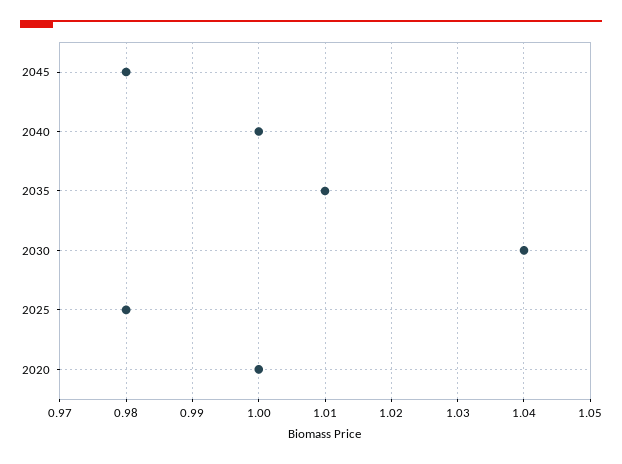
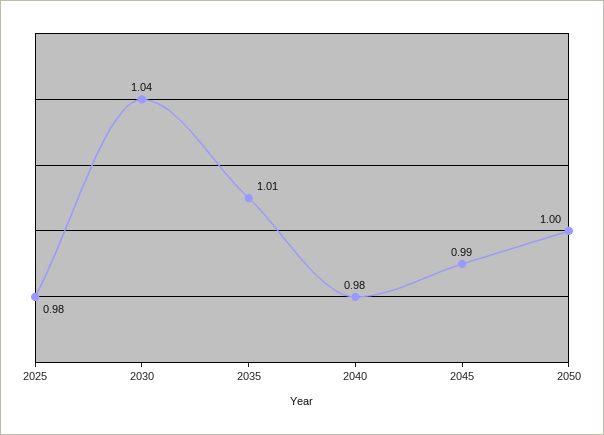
2045: 0.98 -> 0.99
2040: 1 -> 0.98
2020: 1 -> none
2050: none -> 1

